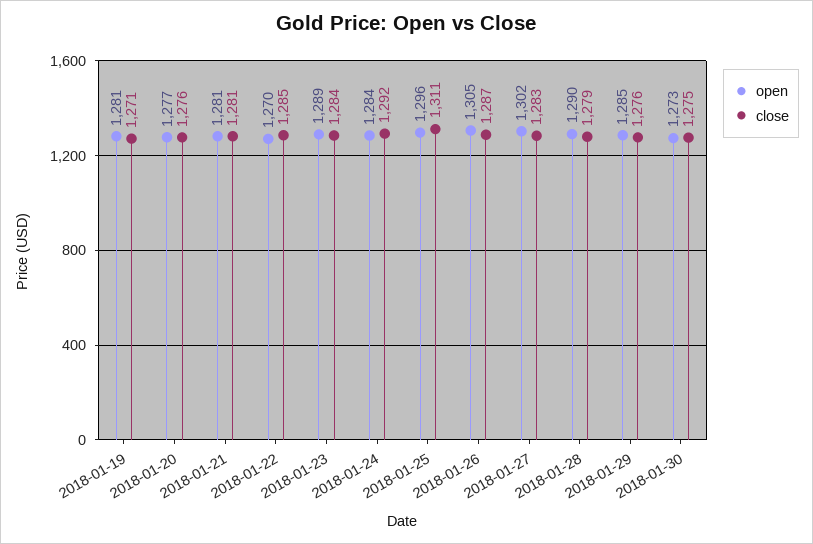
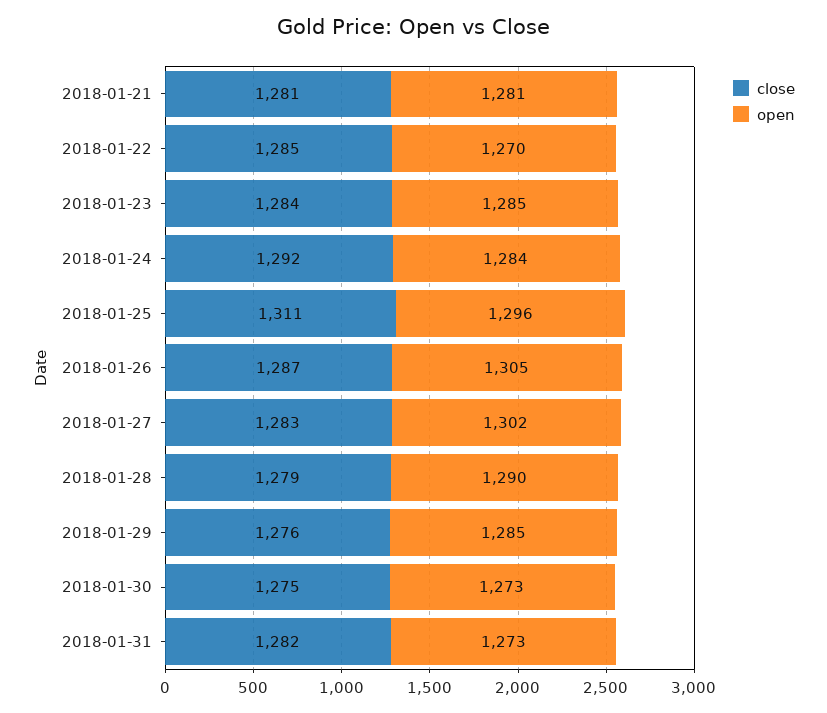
open, 2018-01-19: 1281 -> none
close, 2018-01-19: 1271 -> none
open, 2018-01-20: 1277 -> none
close, 2018-01-20: 1276 -> none
open, 2018-01-23: 1289 -> 1285
close, 2018-01-31: none -> 1282
open, 2018-01-31: none -> 1273

